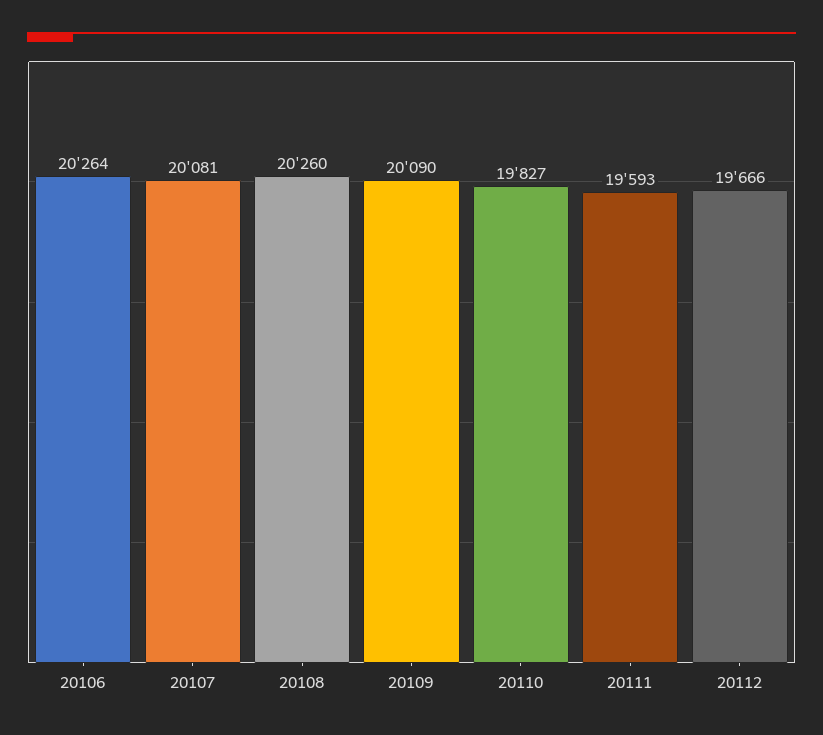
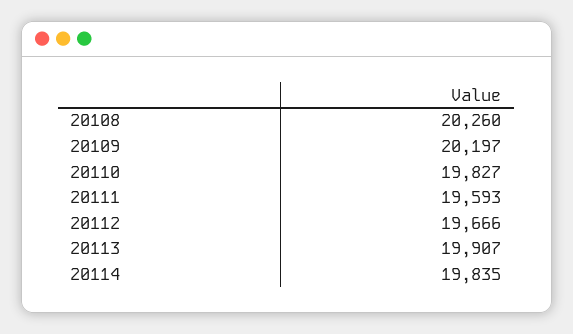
20106: 20264 -> none
20107: 20081 -> none
20109: 20090 -> 20197
20113: none -> 19907
20114: none -> 19835

